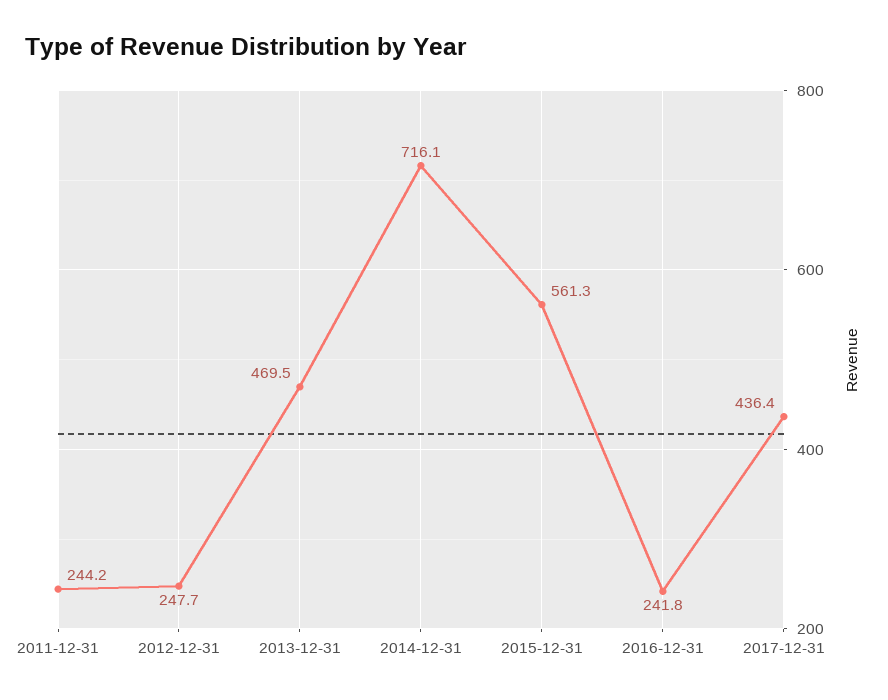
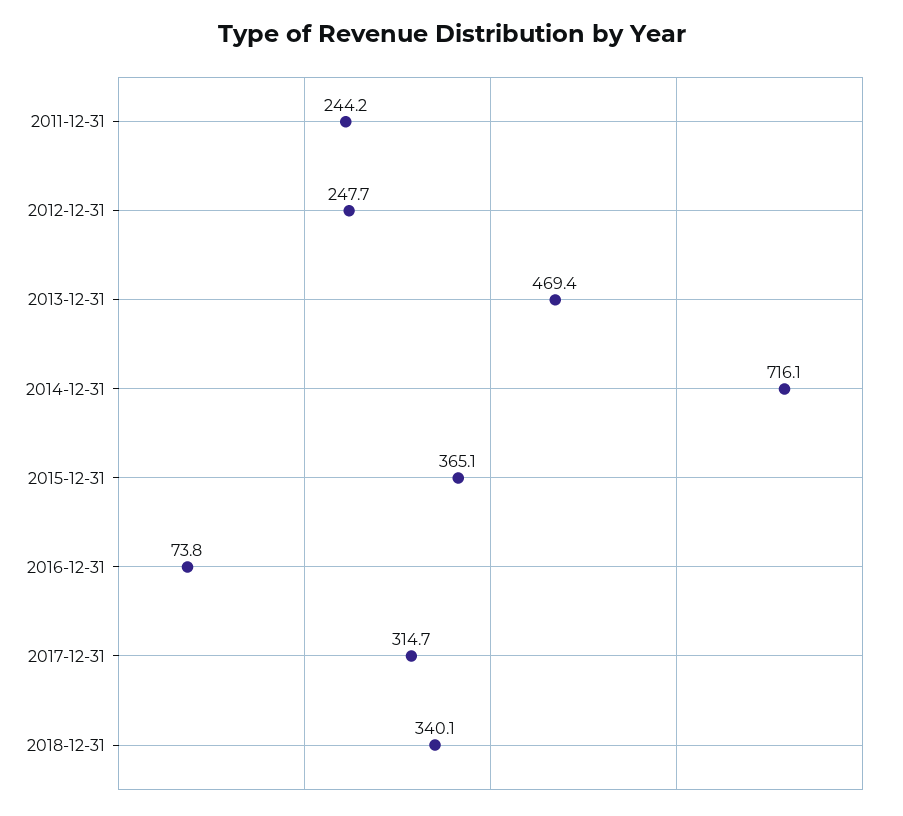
2013-12-31: 469.5 -> 469.4
2015-12-31: 561.3 -> 365.1
2016-12-31: 241.8 -> 73.8
2017-12-31: 436.4 -> 314.7
2018-12-31: none -> 340.1

